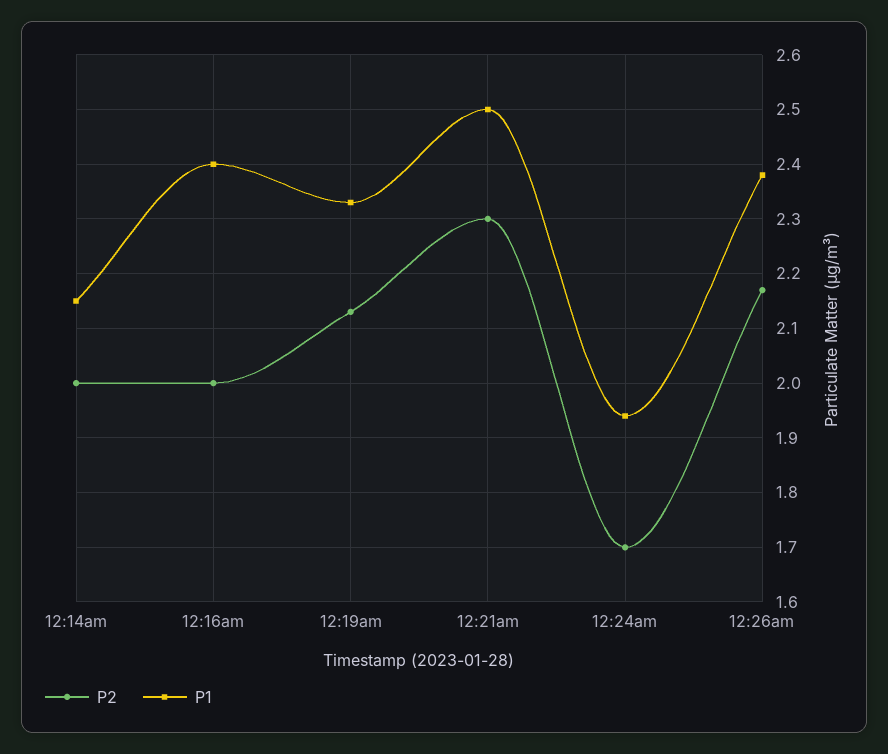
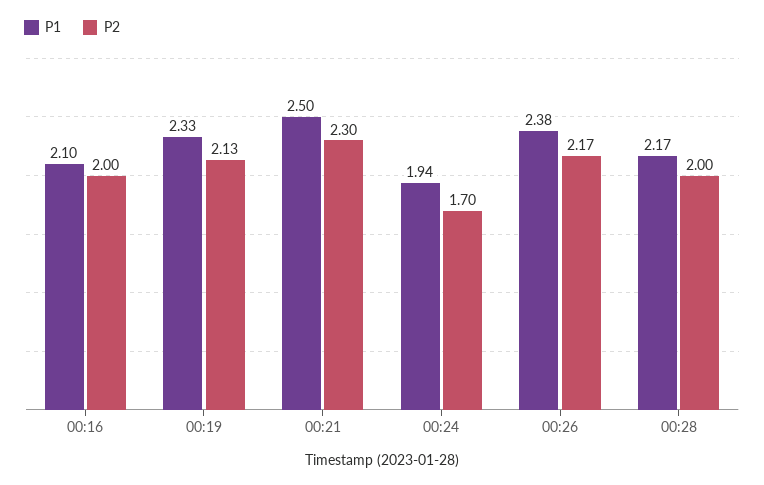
P2, 12:14am: 2 -> none
P1, 12:14am: 2.15 -> none
P1, 12:16am: 2.4 -> 2.1
P1, 00:28: none -> 2.17
P2, 00:28: none -> 2

